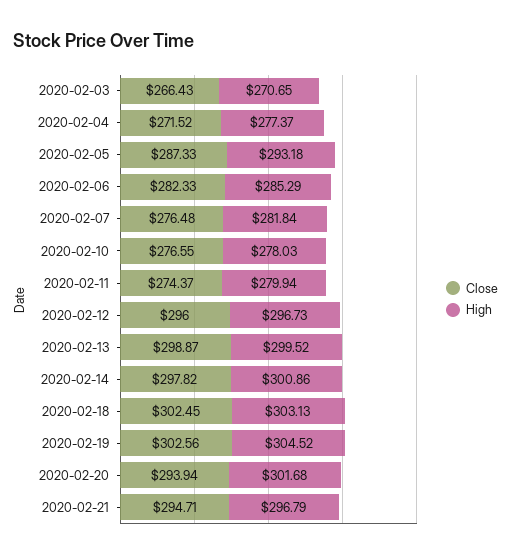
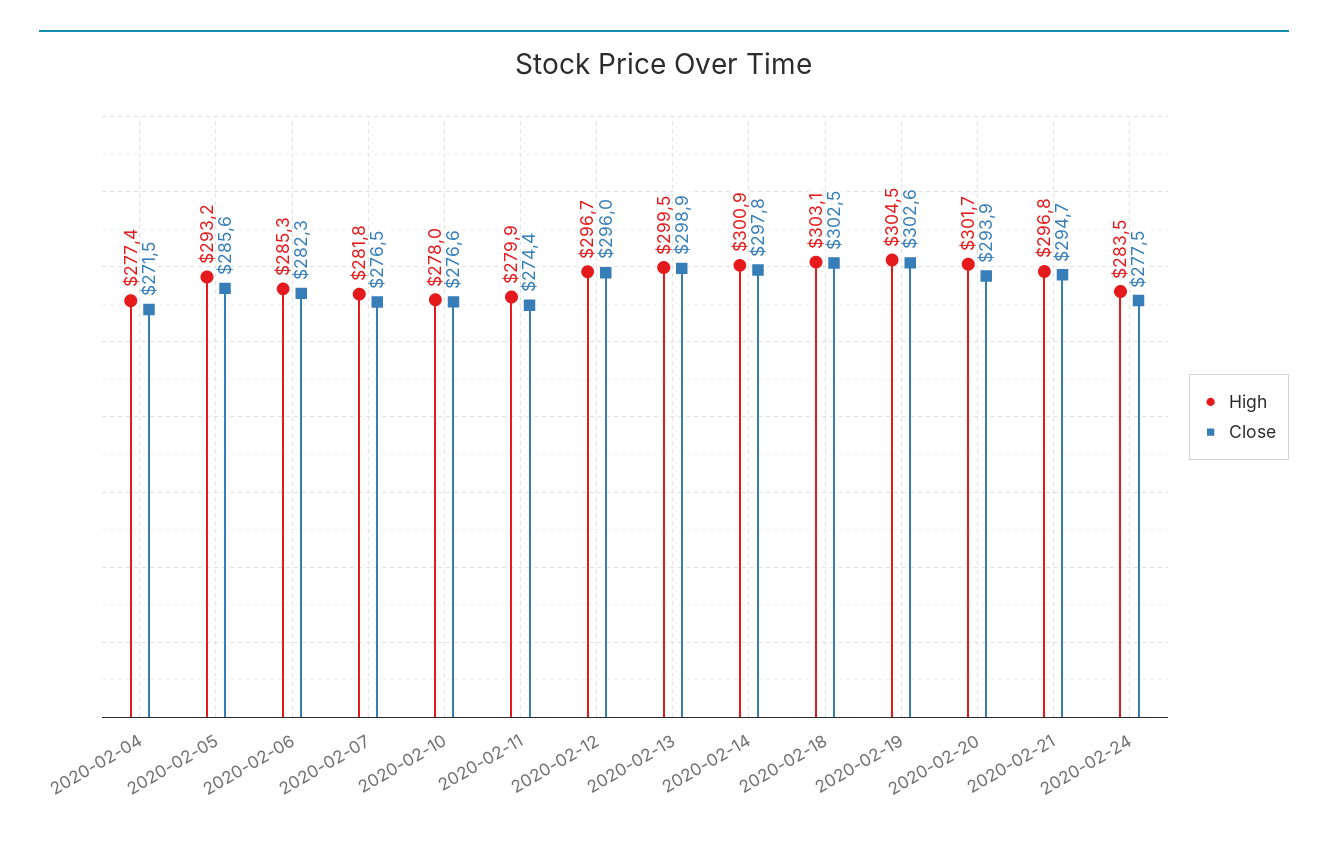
Close, 2020-02-03: 266.43 -> none
High, 2020-02-03: 270.65 -> none
Close, 2020-02-05: 287.33 -> 285.6
High, 2020-02-24: none -> 283.5
Close, 2020-02-24: none -> 277.5

